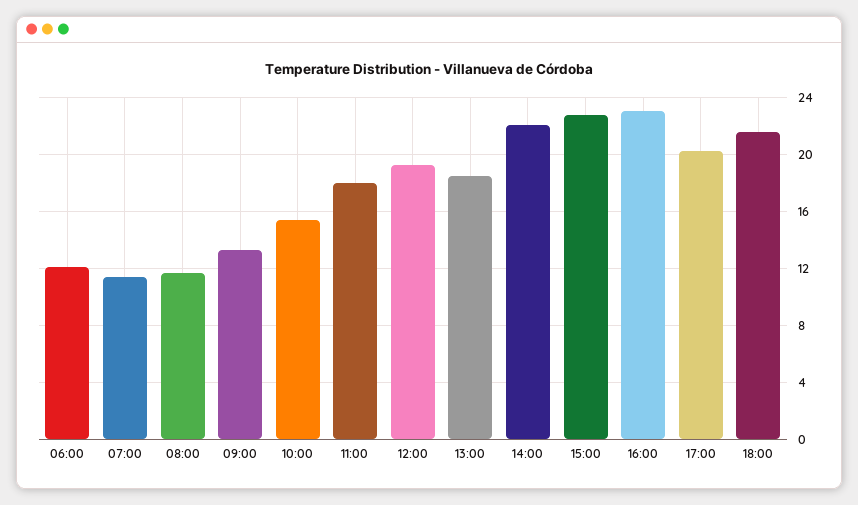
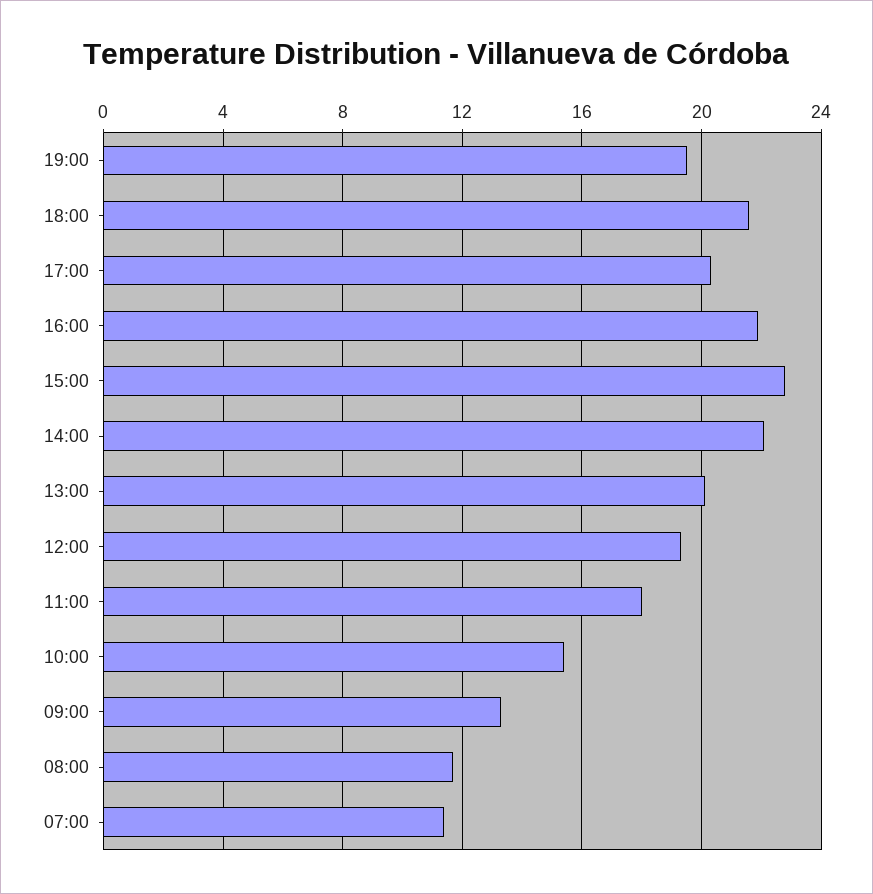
06:00: 12 -> none
13:00: 18.5 -> 20
16:00: 23 -> 22
19:00: none -> 19.5

